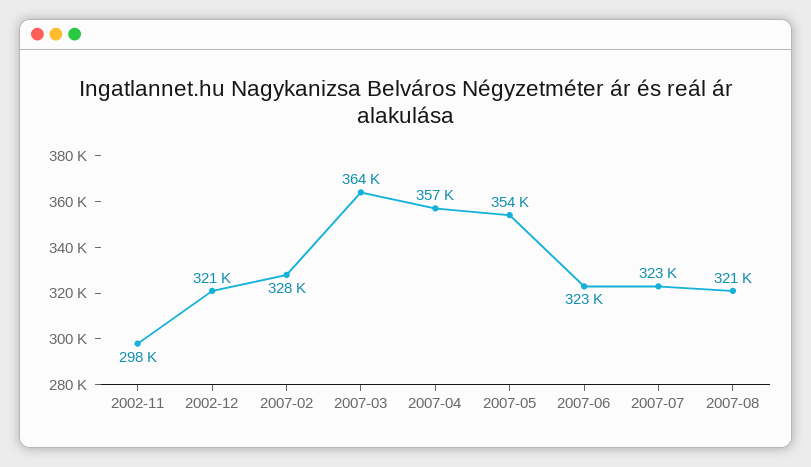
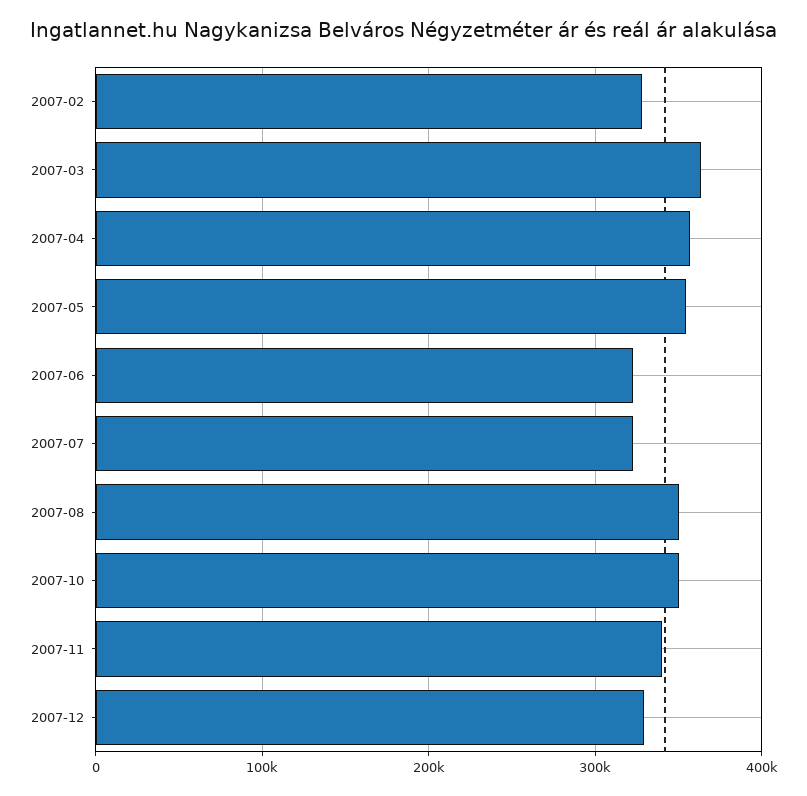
2002-11: 298000 -> none
2002-12: 321000 -> none
2007-08: 321000 -> 350000
2007-10: none -> 350000
2007-11: none -> 340000
2007-12: none -> 330000

